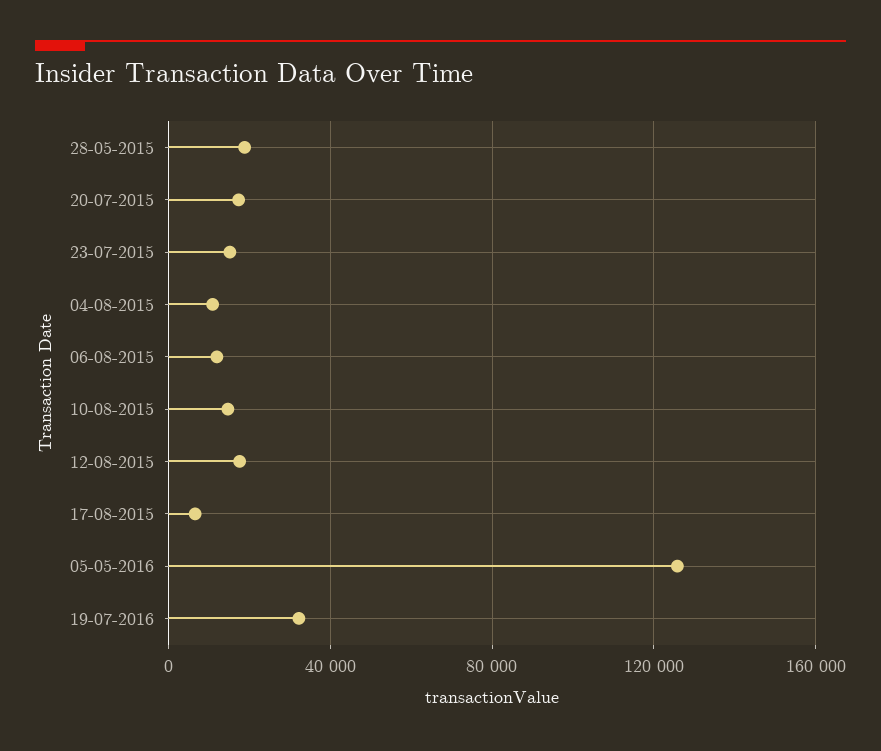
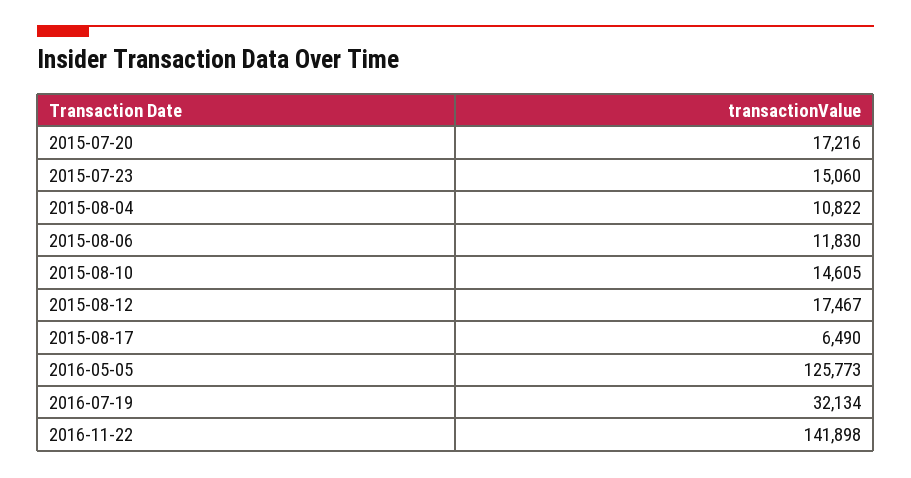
28-05-2015: 20000 -> none
2016-11-22: none -> 141898

